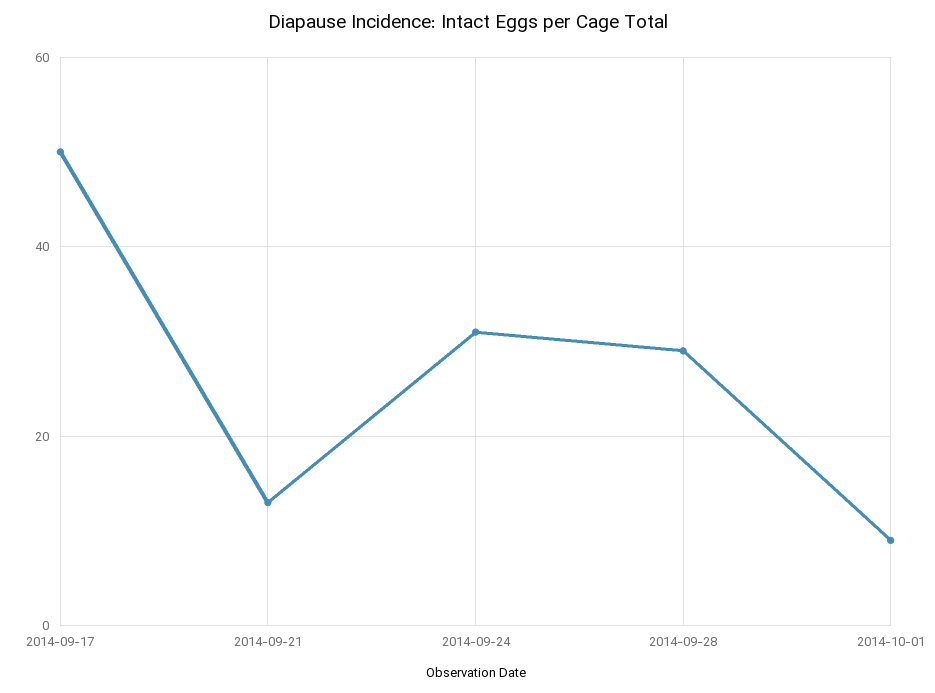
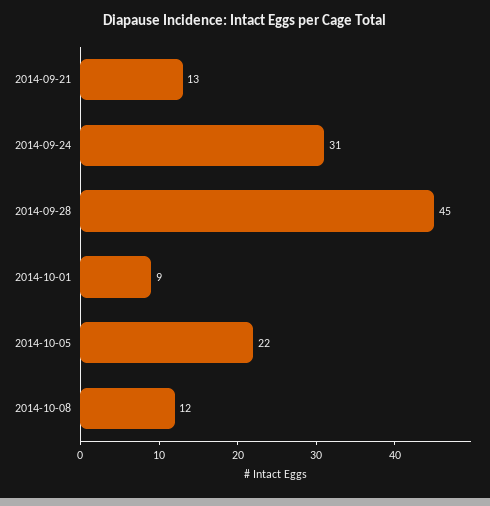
2014-09-17: 50 -> none
2014-09-28: 30 -> 45
2014-10-05: none -> 22
2014-10-08: none -> 12

